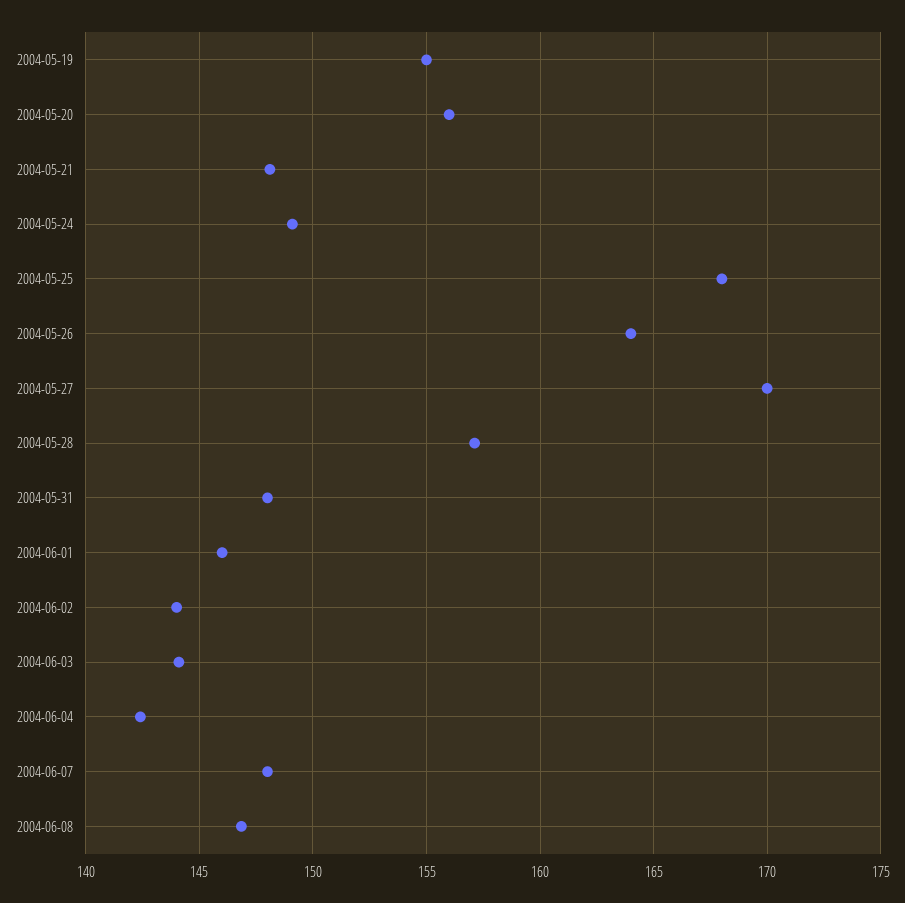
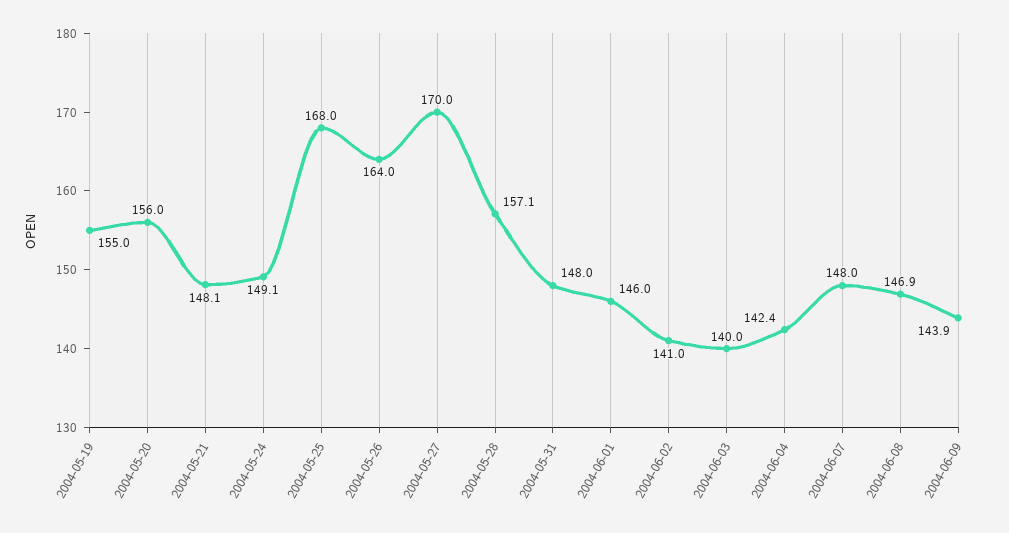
2004-06-02: 144 -> 141
2004-06-03: 144 -> 140
2004-06-09: none -> 143.9

